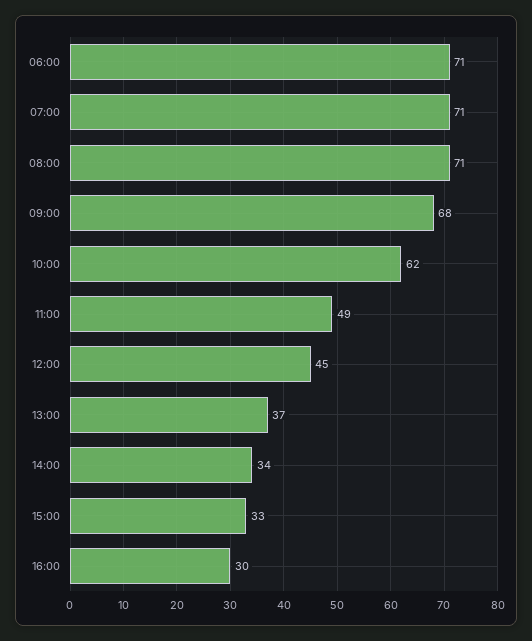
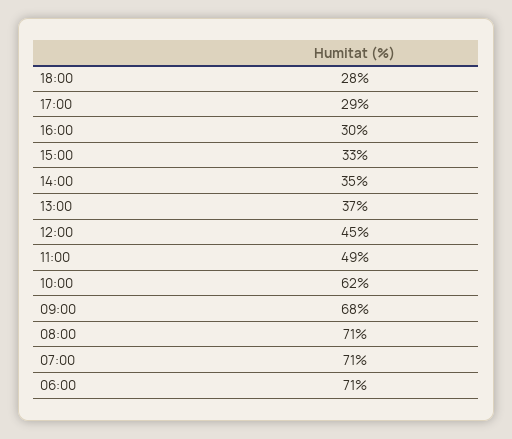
14:00: 34 -> 35
18:00: none -> 28
17:00: none -> 29

